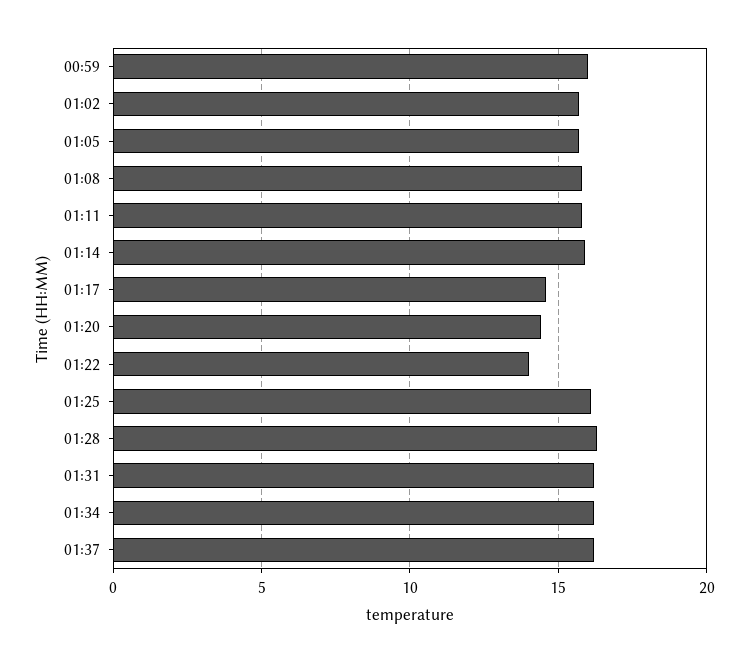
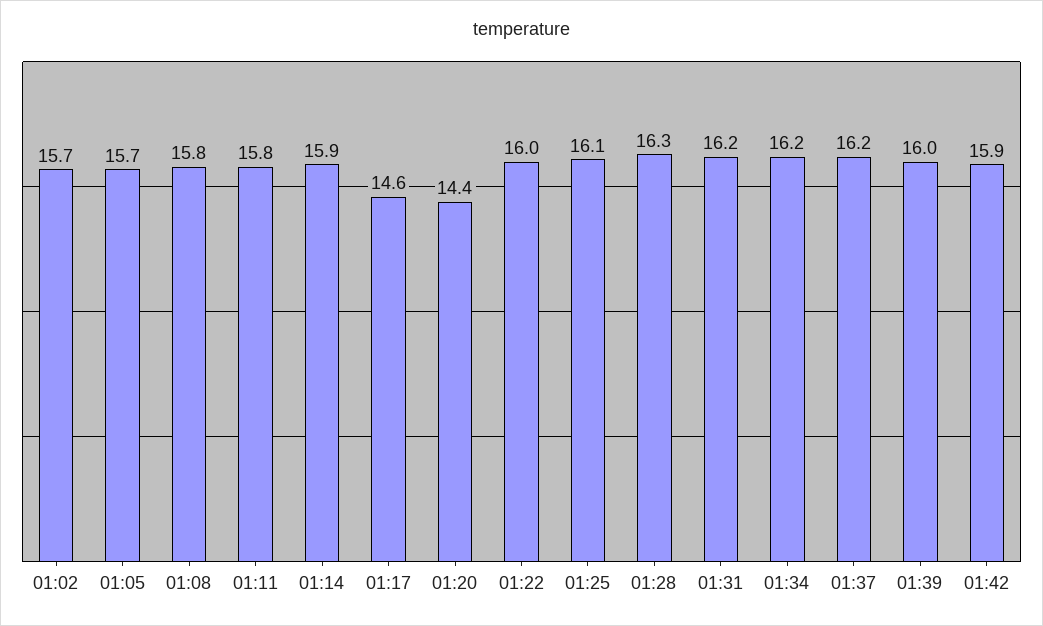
00:59: 16 -> none
01:22: 14 -> 16
01:39: none -> 16
01:42: none -> 15.9

